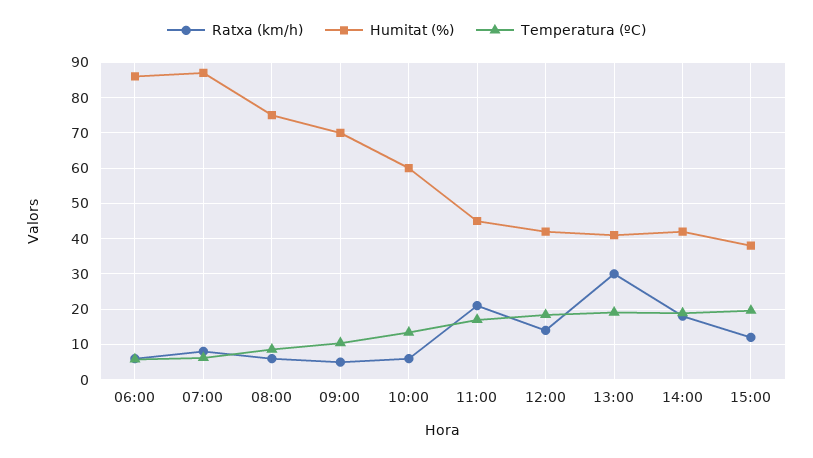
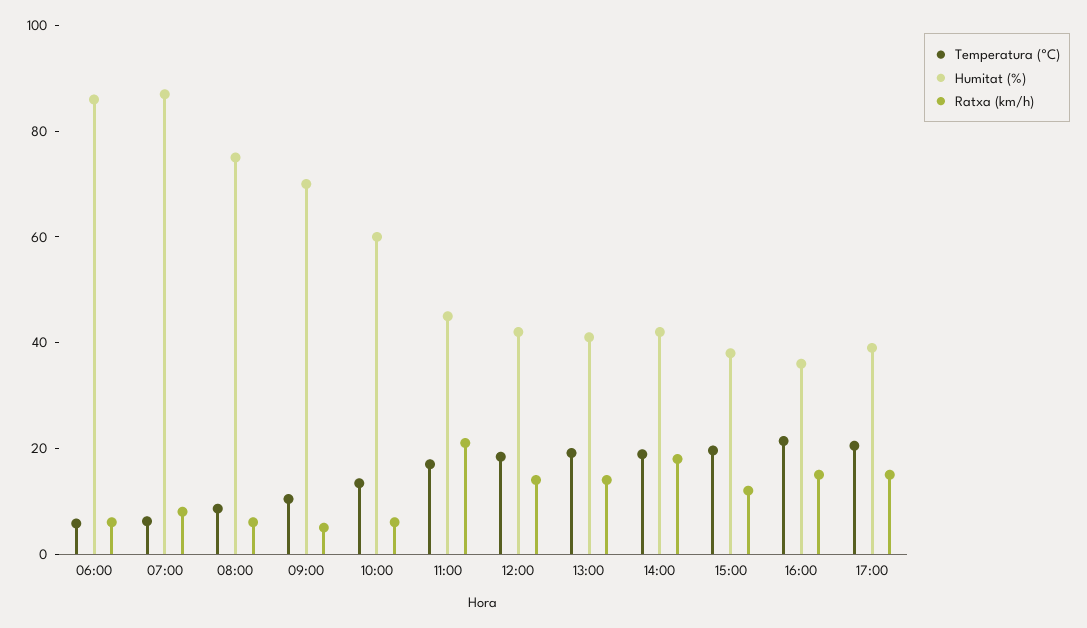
Ratxa (km/h), 13:00: 30 -> 15
Temperatura (ºC), 16:00: none -> 20
Humitat (%), 16:00: none -> 35
Ratxa (km/h), 16:00: none -> 15
Temperatura (ºC), 17:00: none -> 20
Humitat (%), 17:00: none -> 40
Ratxa (km/h), 17:00: none -> 15

